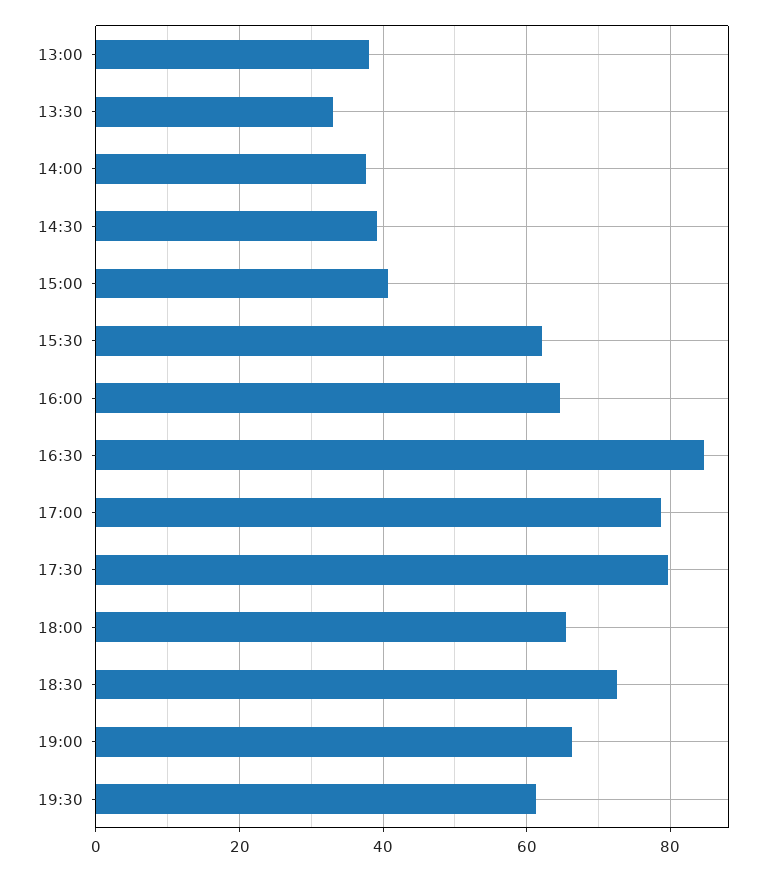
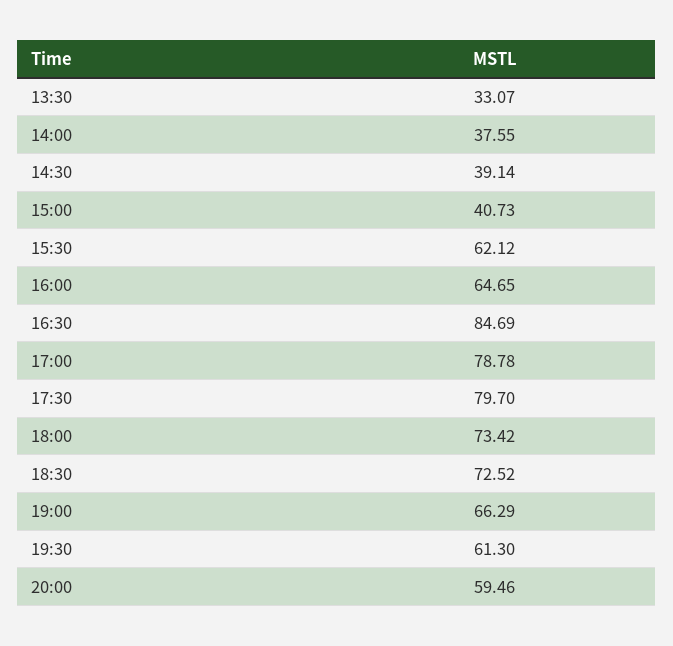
13:00: 38 -> none
18:00: 66 -> 73.42
20:00: none -> 59.46

